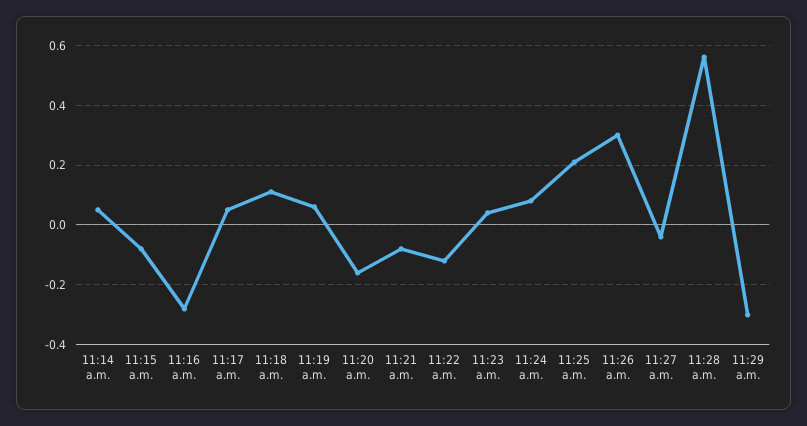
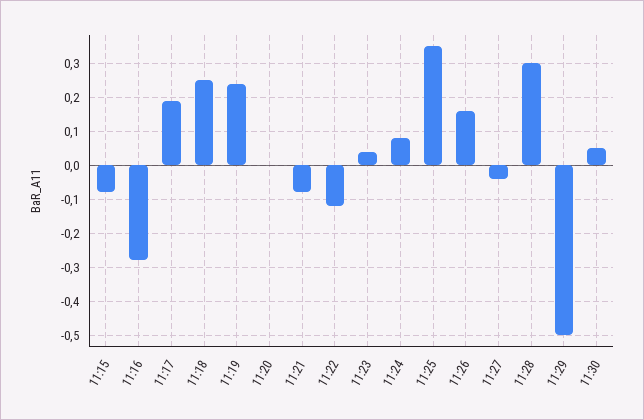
11:14 a.m.: 0.05 -> none
11:17 a.m.: 0.05 -> 0.2
11:18 a.m.: 0.1 -> 0.25
11:19 a.m.: 0.05 -> 0.25
11:20 a.m.: -0.15 -> 0
11:25 a.m.: 0.2 -> 0.35
11:26 a.m.: 0.3 -> 0.15
11:28 a.m.: 0.55 -> 0.3
11:29 a.m.: -0.3 -> -0.5
11:30: none -> 0.05

